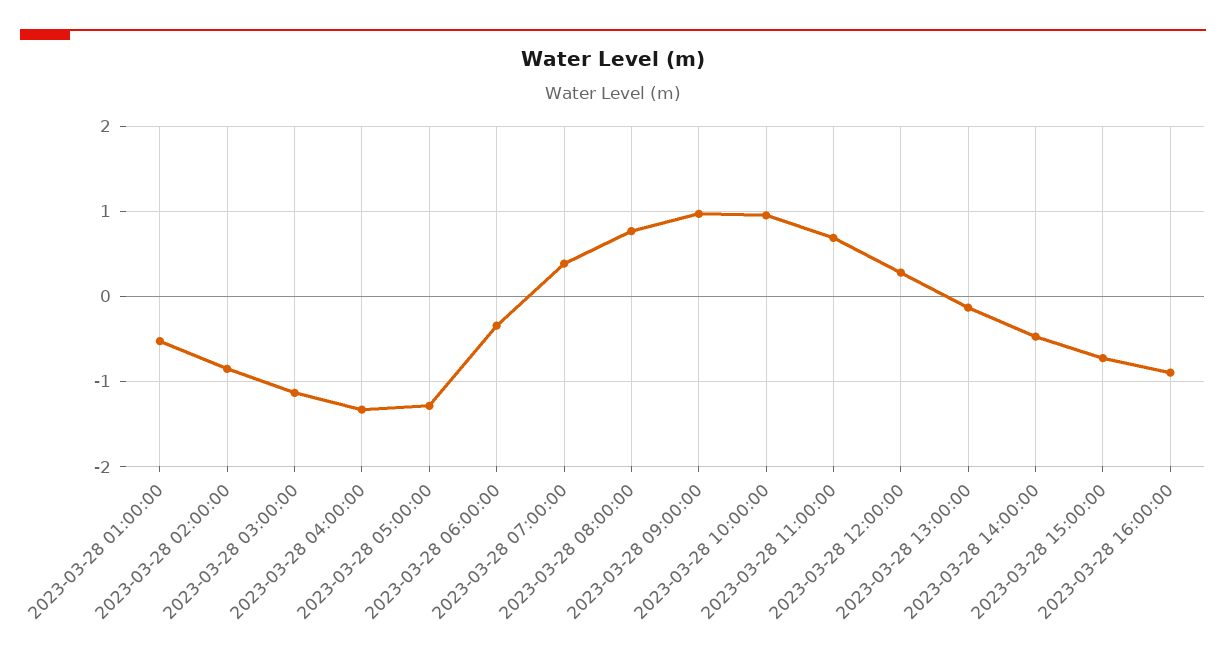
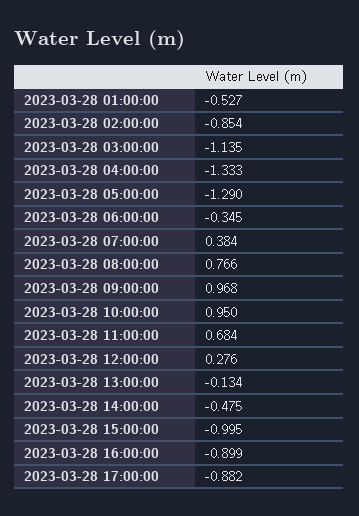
2023-03-28 15:00:00: -0.7 -> -0.995
2023-03-28 17:00:00: none -> -0.882

